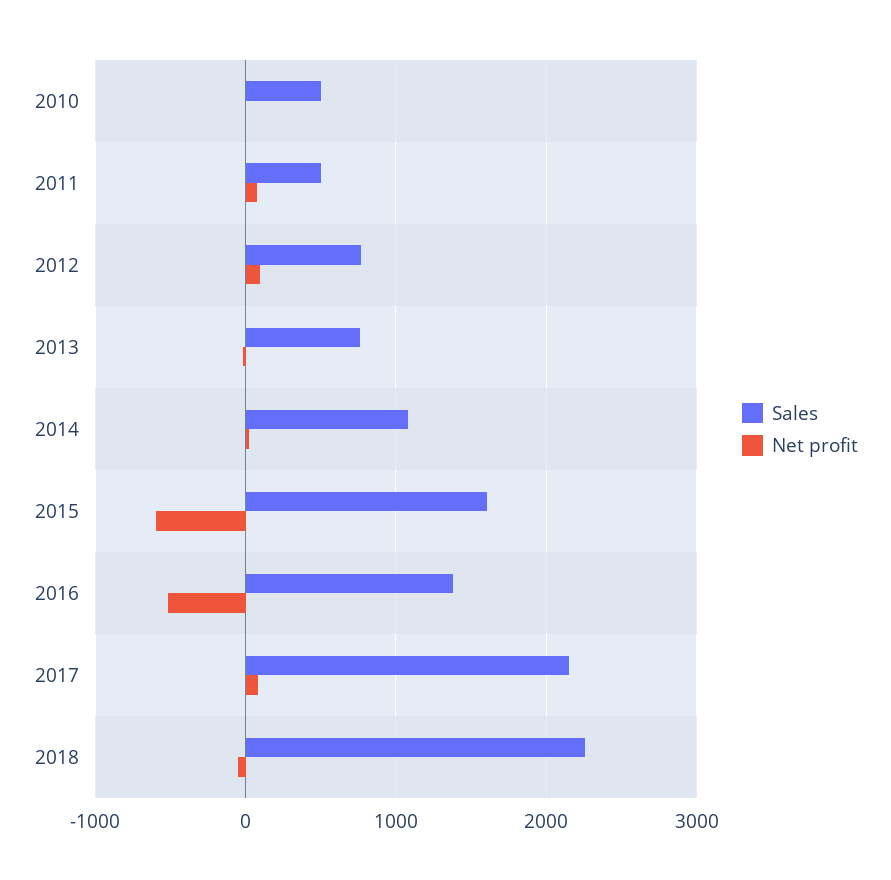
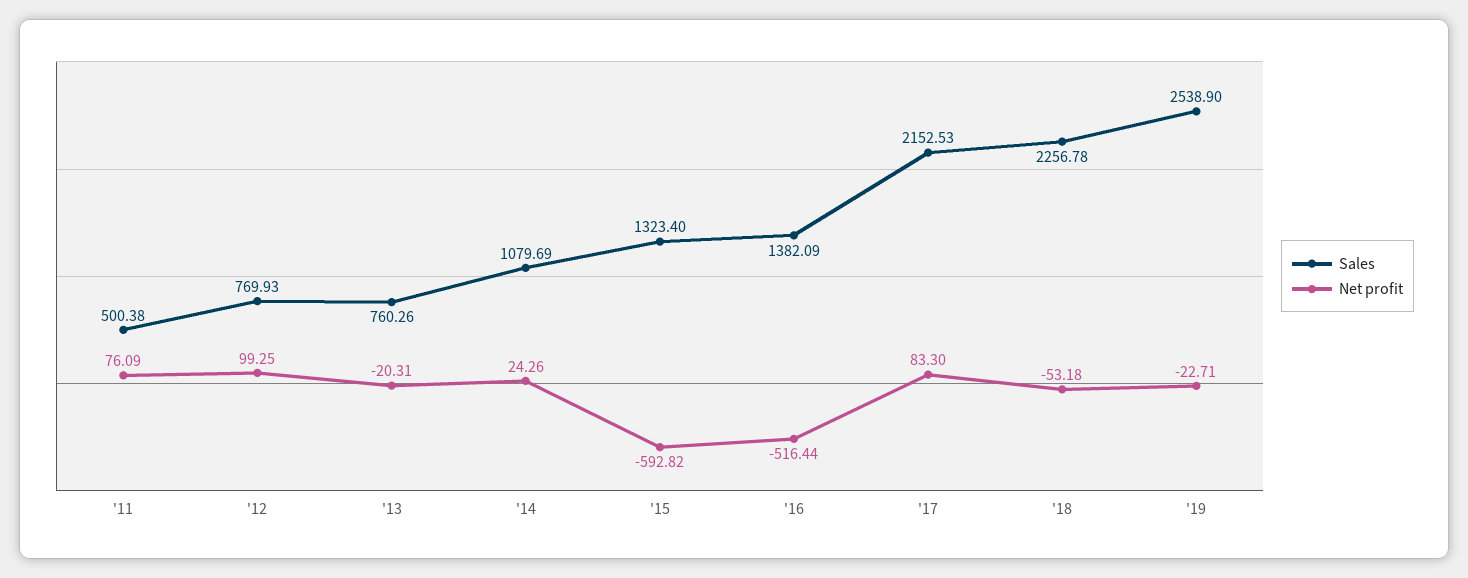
Sales, 2010: 500 -> none
Net profit, 2010: 0 -> none
Sales, 2015: 1600 -> 1323.4
Sales, '19: none -> 2538.9
Net profit, '19: none -> -22.71

